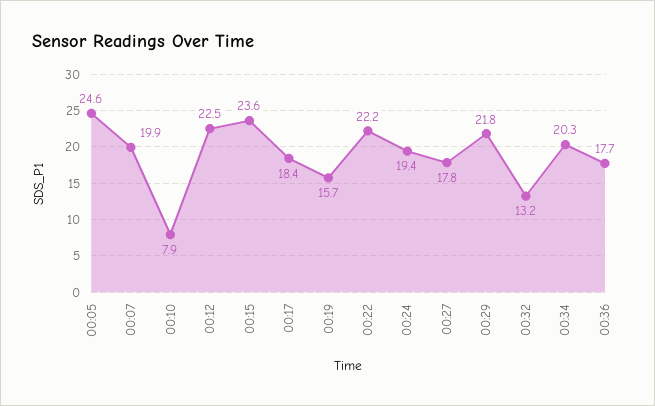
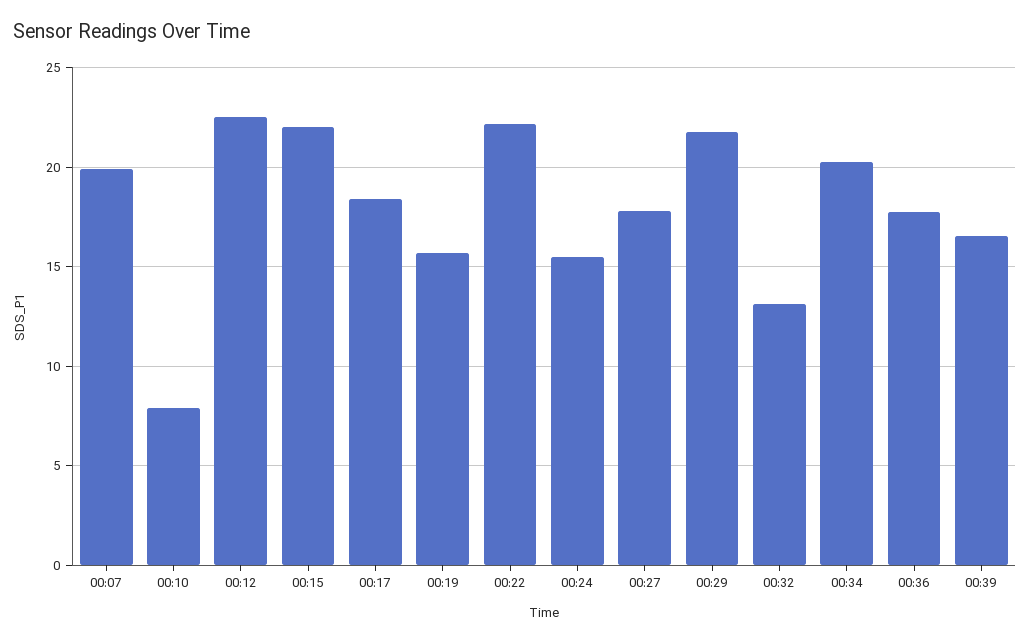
00:05: 24.6 -> none
00:15: 23.6 -> 22
00:24: 19.4 -> 15.5
00:39: none -> 16.5

